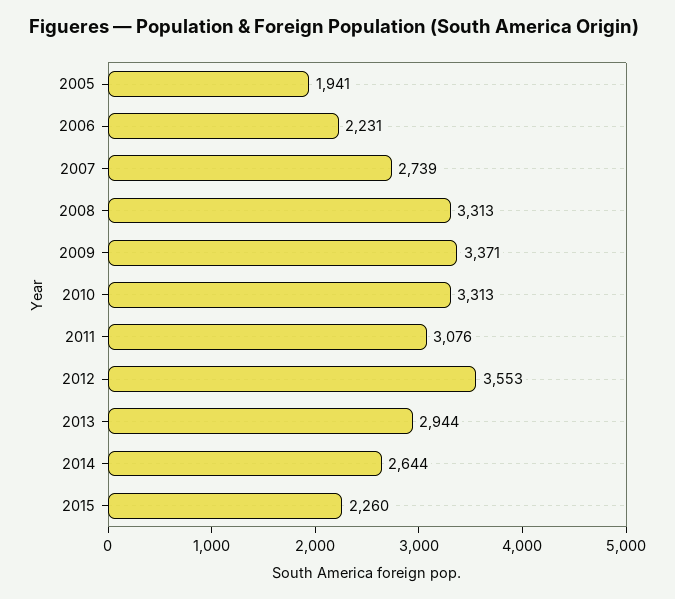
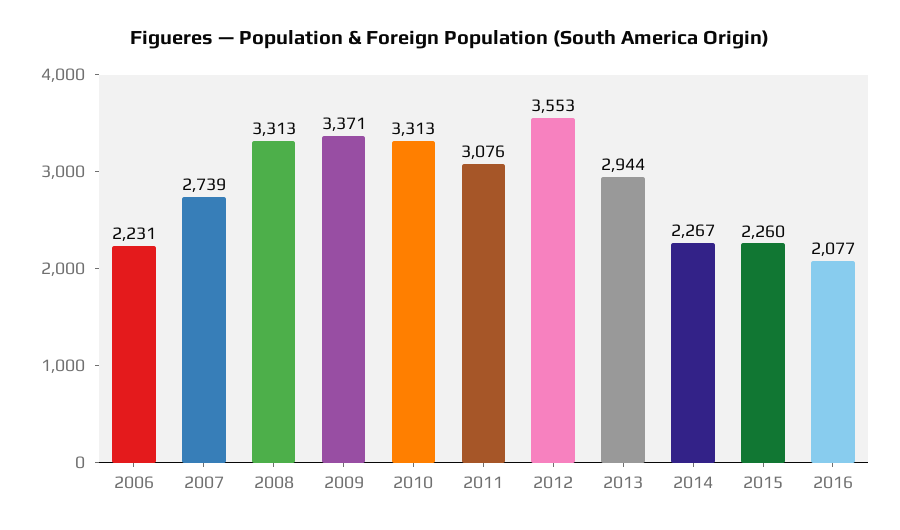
2005: 1941 -> none
2014: 2644 -> 2267
2016: none -> 2077

